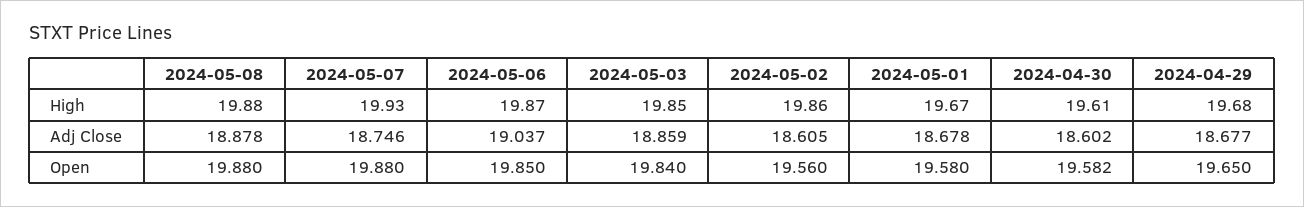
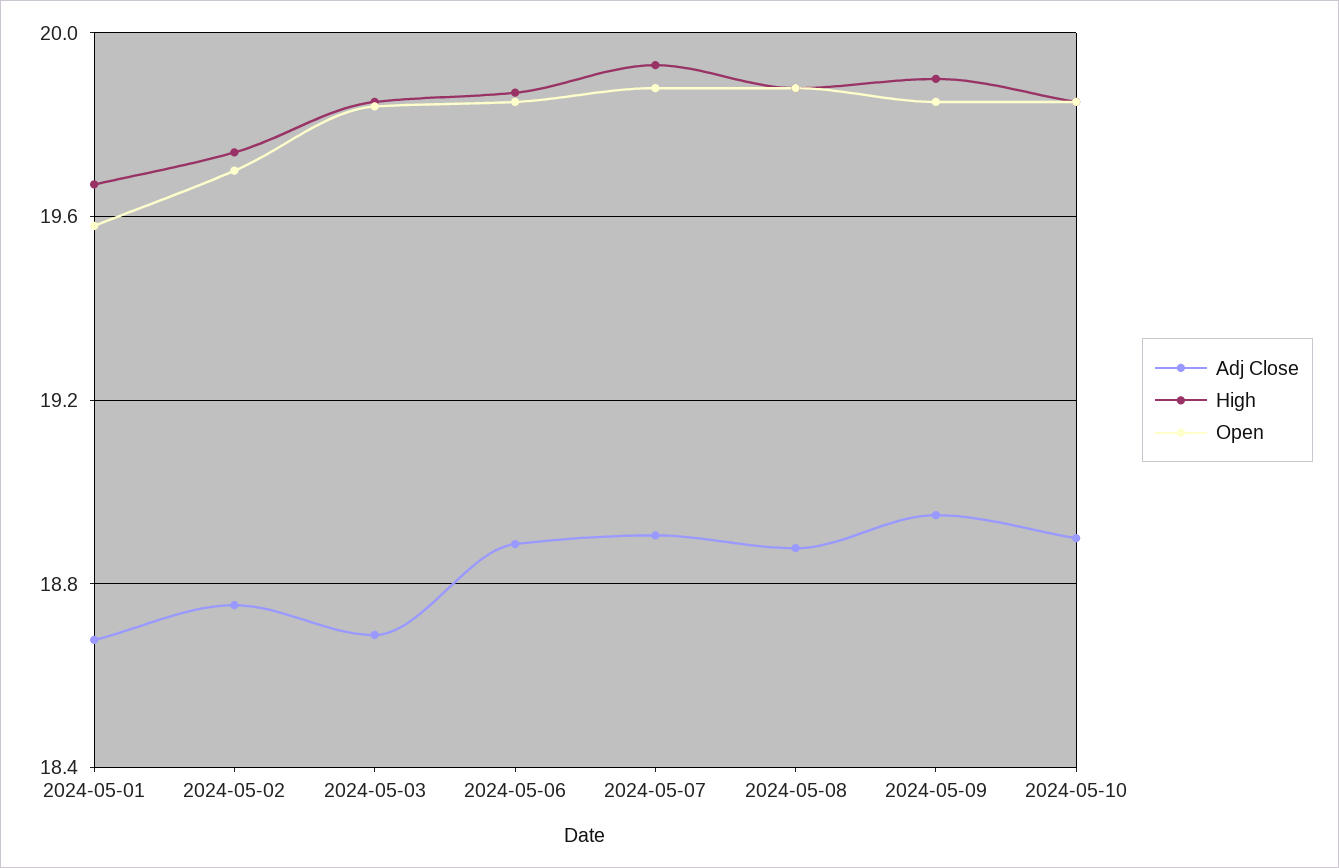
High, 2024-05-02: 19.86 -> 19.75
High, 2024-04-30: 19.61 -> none
High, 2024-04-29: 19.68 -> none
Adj Close, 2024-05-07: 18.746 -> 18.9
Adj Close, 2024-05-06: 19.037 -> 18.9
Adj Close, 2024-05-03: 18.859 -> 18.7
Adj Close, 2024-05-02: 18.605 -> 18.75
Adj Close, 2024-04-30: 18.602 -> none
Adj Close, 2024-04-29: 18.677 -> none
Open, 2024-05-02: 19.56 -> 19.7
Open, 2024-04-30: 19.582 -> none
Open, 2024-04-29: 19.65 -> none
Adj Close, 2024-05-09: none -> 18.95
High, 2024-05-09: none -> 19.9
Open, 2024-05-09: none -> 19.85
Adj Close, 2024-05-10: none -> 18.9
High, 2024-05-10: none -> 19.85
Open, 2024-05-10: none -> 19.85

